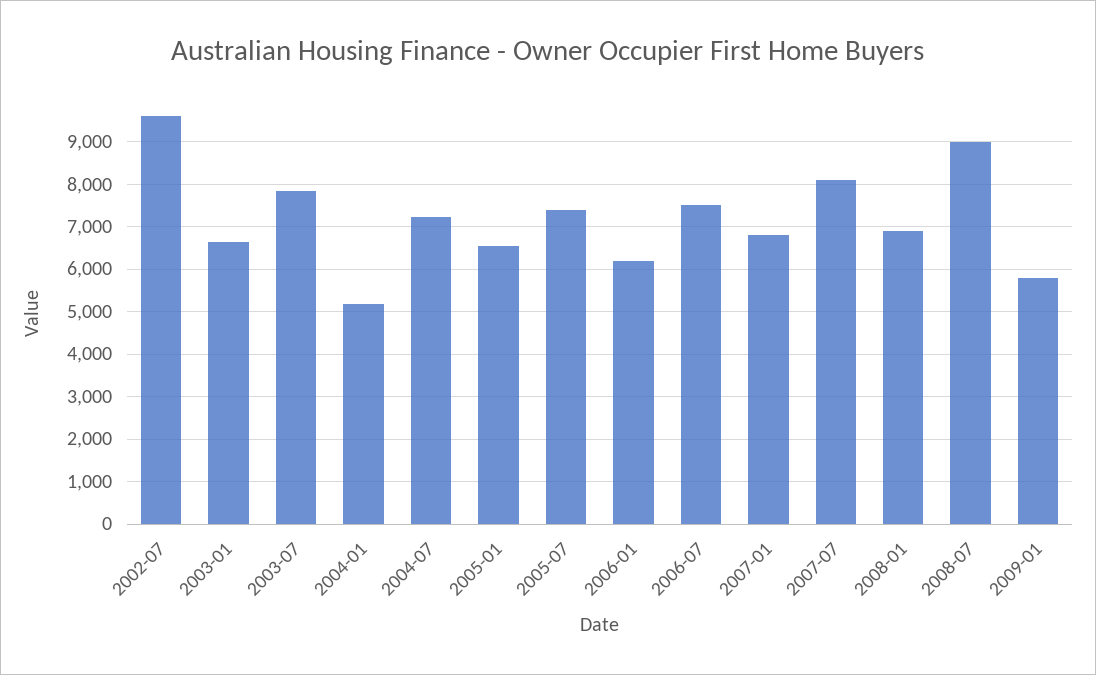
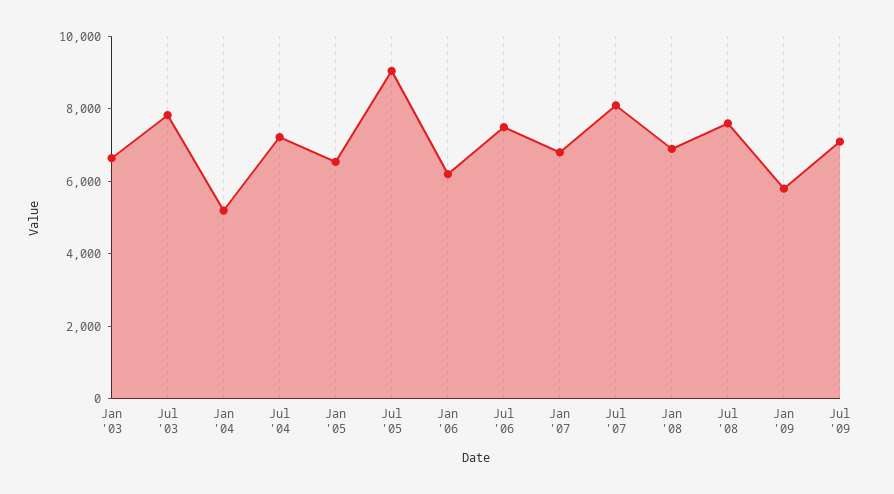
2002-07: 9600 -> none
2005-07: 7400 -> 9000
2008-07: 9000 -> 7500
Jul '09: none -> 7000

